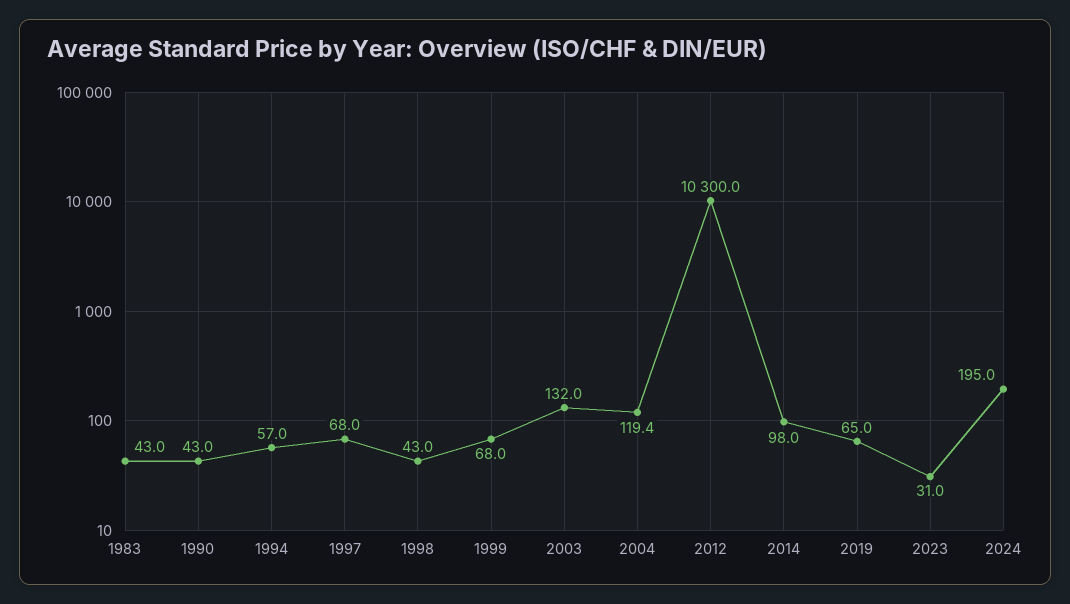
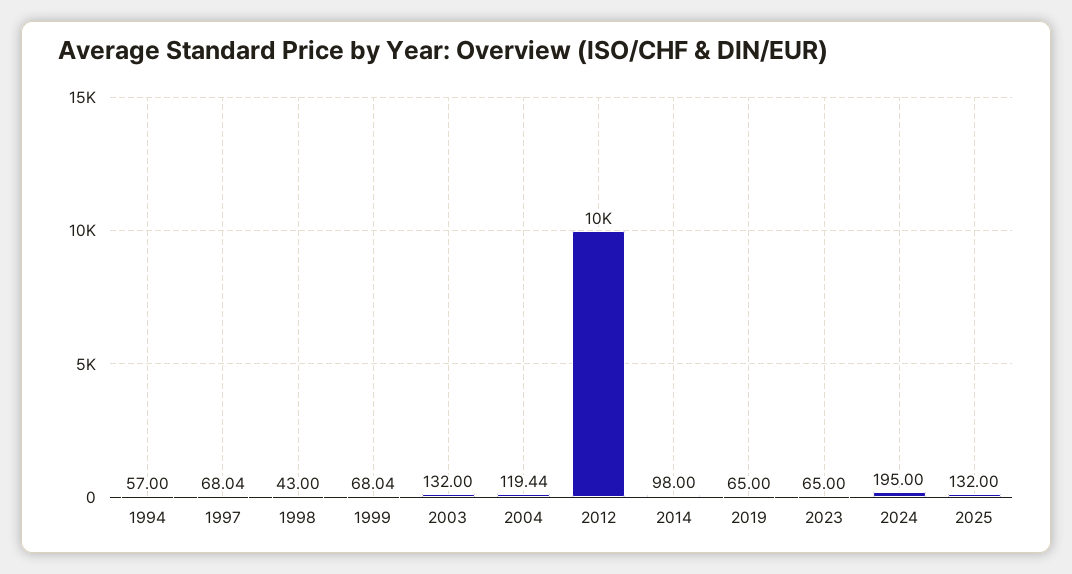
1983: 43 -> none
1990: 43 -> none
2023: 31 -> 65
2025: none -> 132

